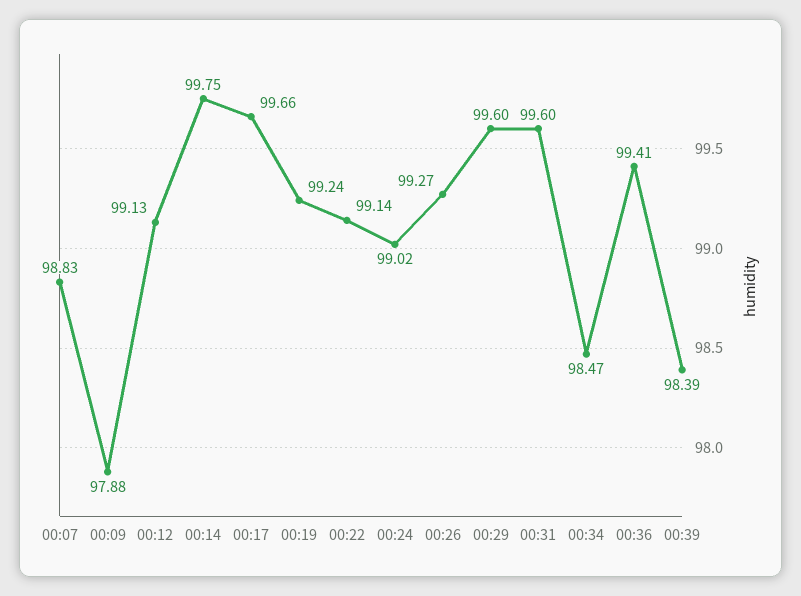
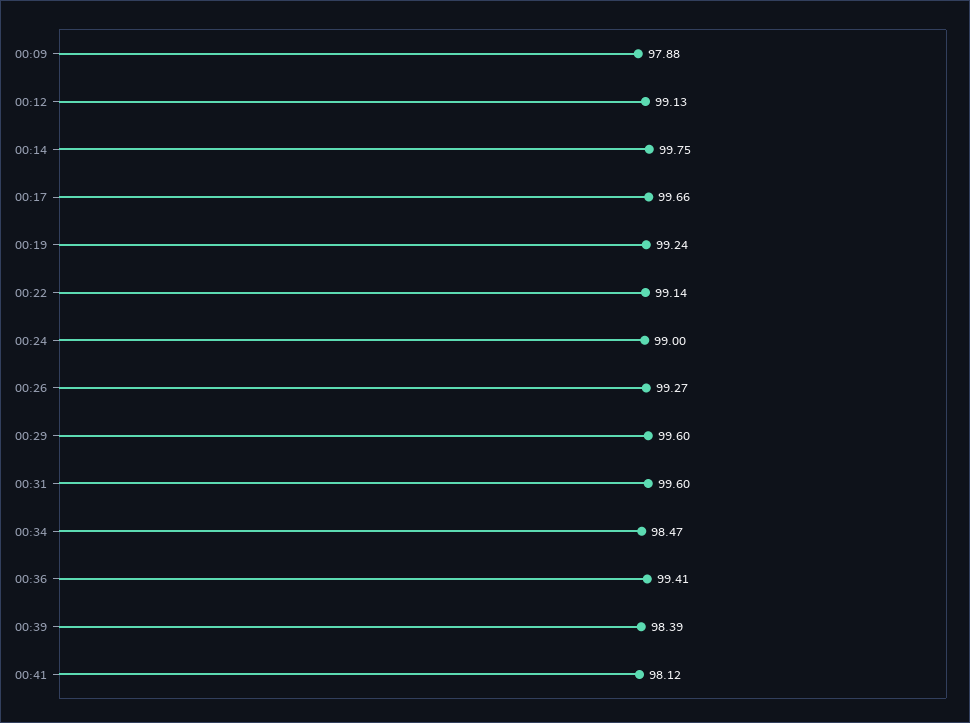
00:07: 98.83 -> none
00:24: 99.02 -> 99
00:41: none -> 98.12

